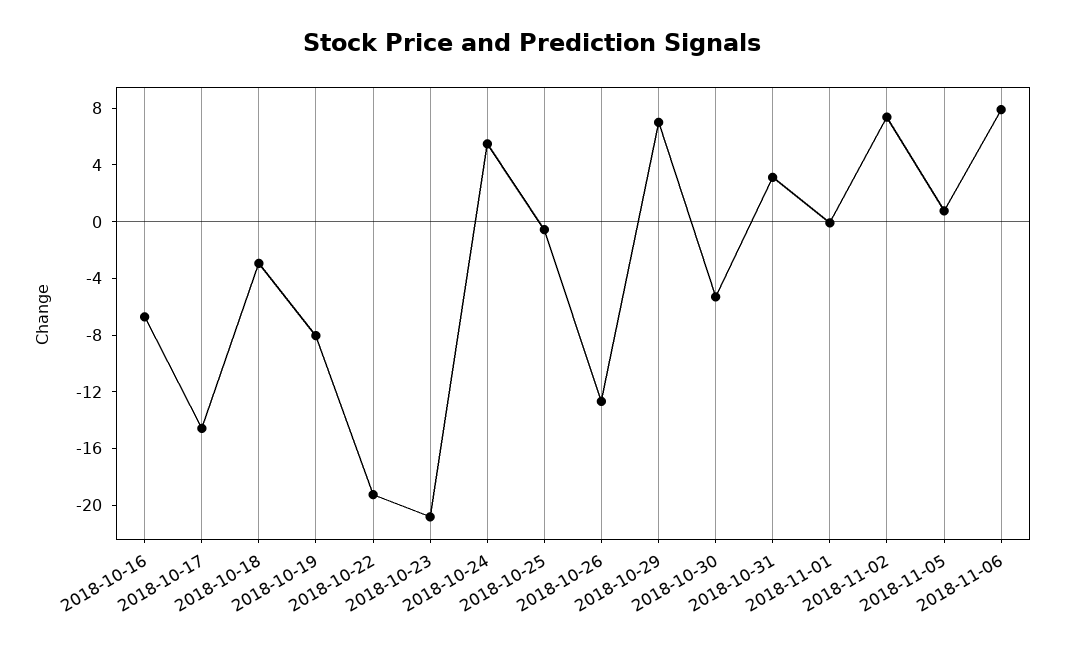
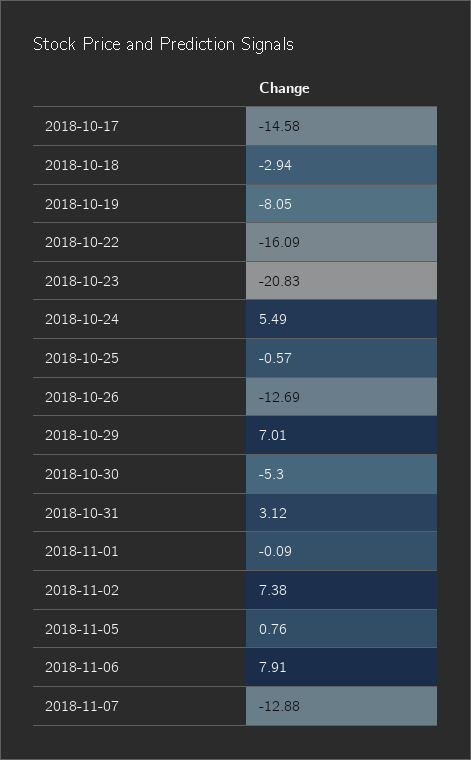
2018-10-16: -7 -> none
2018-10-22: -19 -> -16.09
2018-11-07: none -> -12.88

